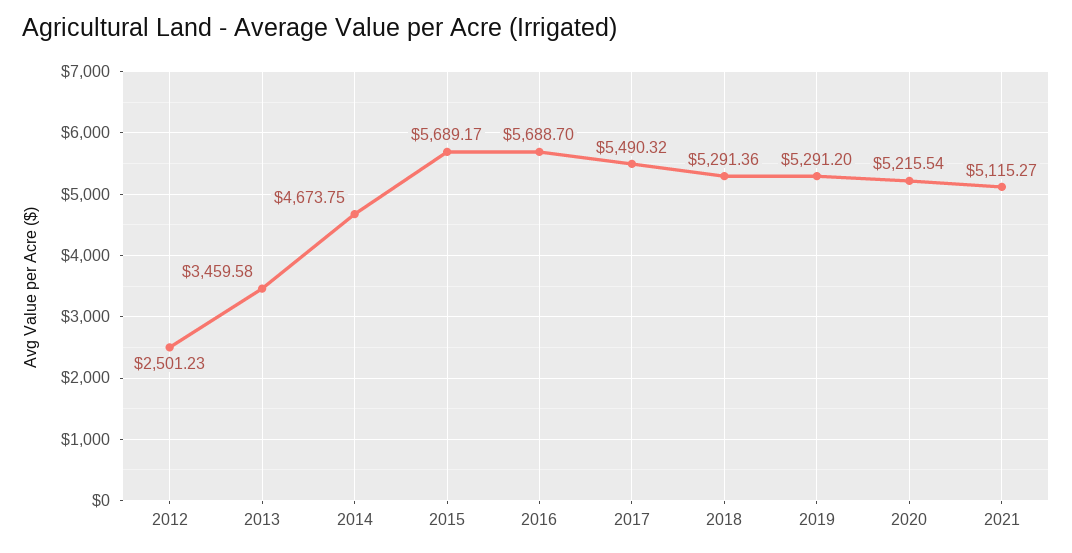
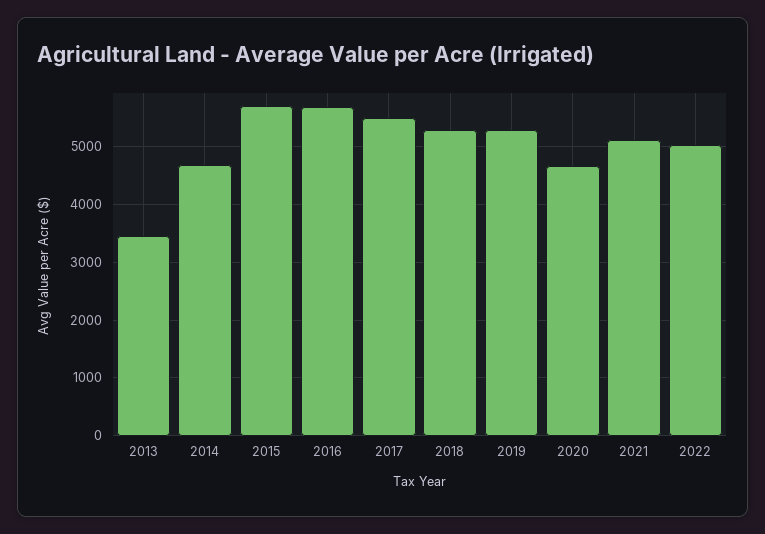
2012: 2501.23 -> none
2020: 5215.54 -> 4600
2022: none -> 5000

